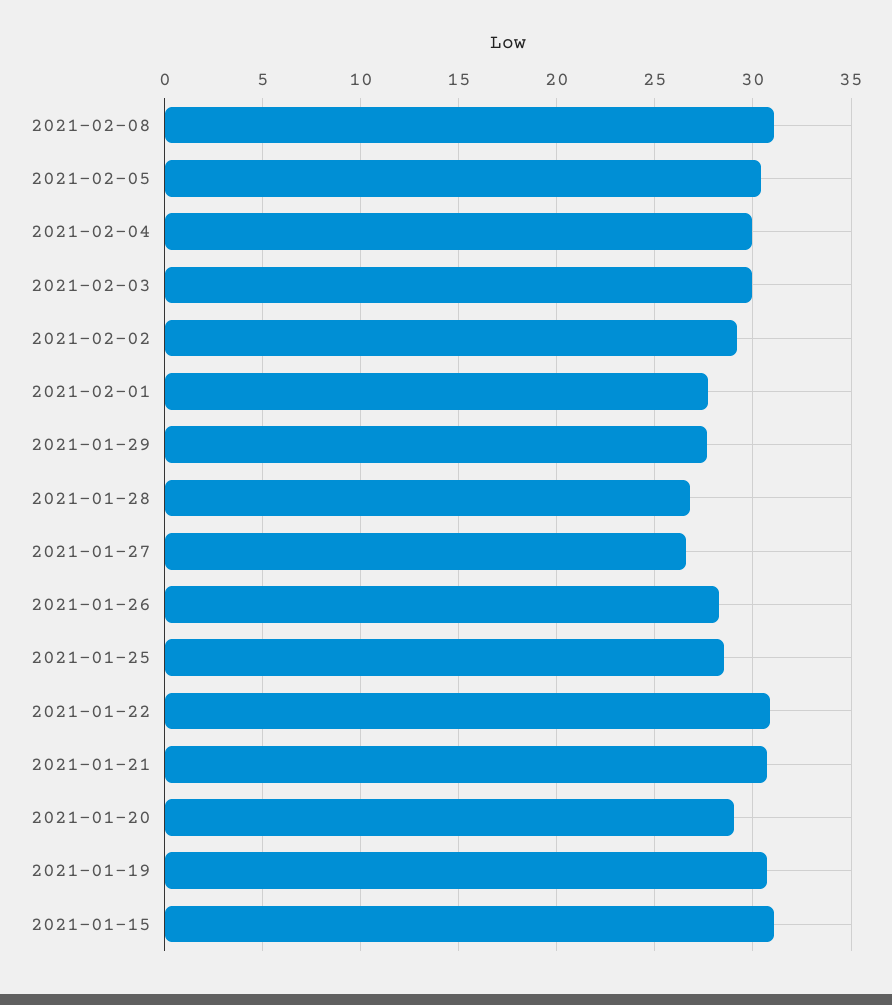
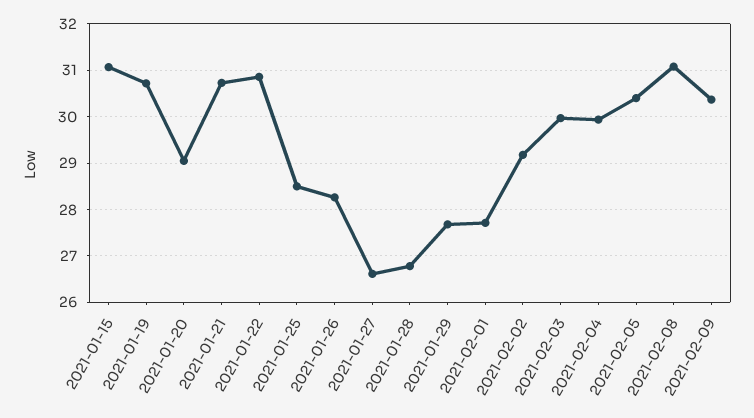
2021-02-09: none -> 30.4

